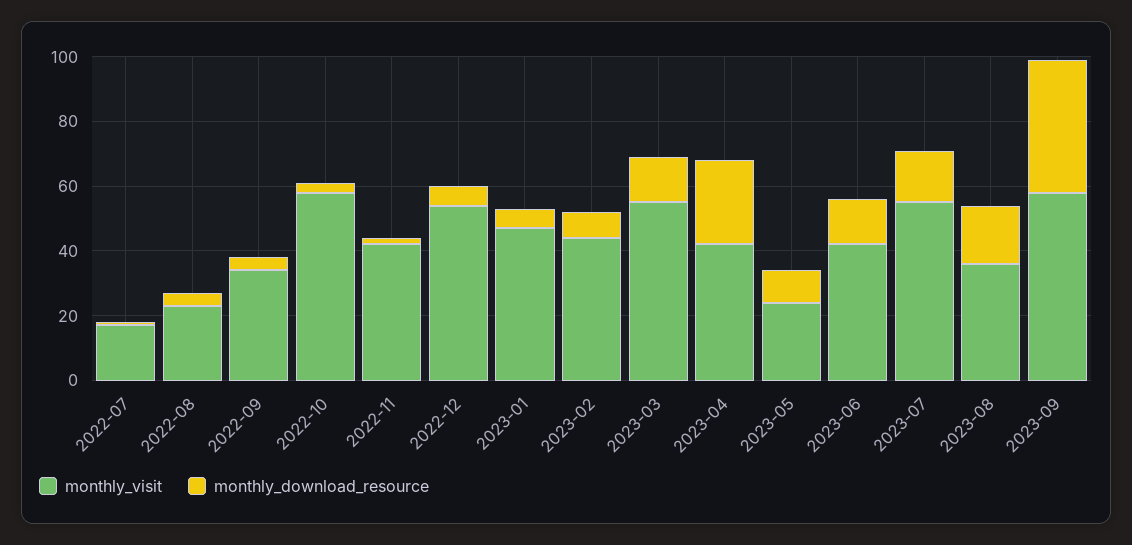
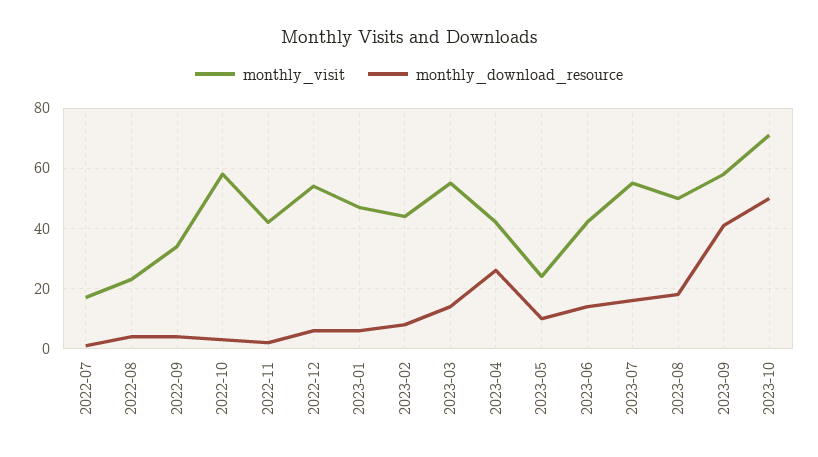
monthly_visit, 2023-08: 35 -> 50
monthly_visit, 2023-10: none -> 70
monthly_download_resource, 2023-10: none -> 50

